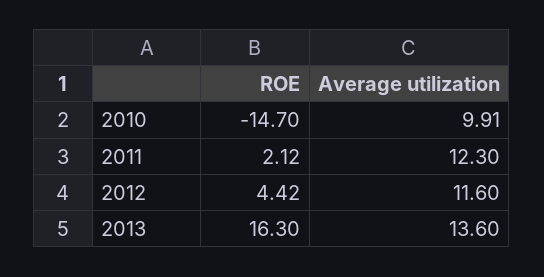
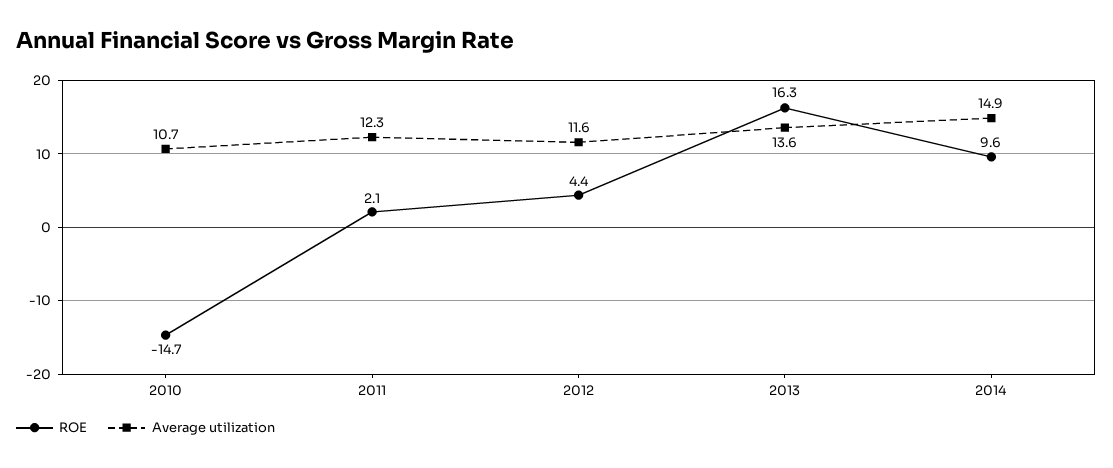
Average utilization, 2010: 9.91 -> 10.7
ROE, 2014: none -> 9.6
Average utilization, 2014: none -> 14.9

